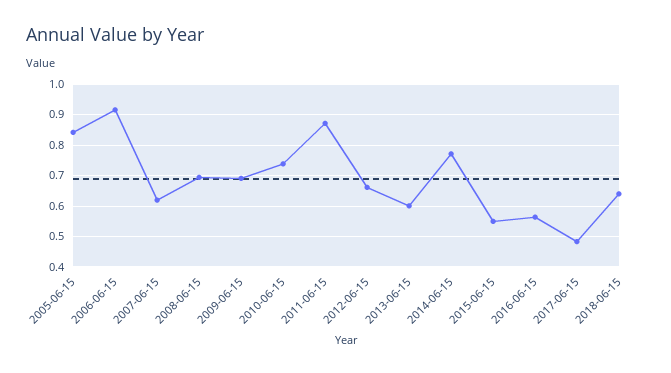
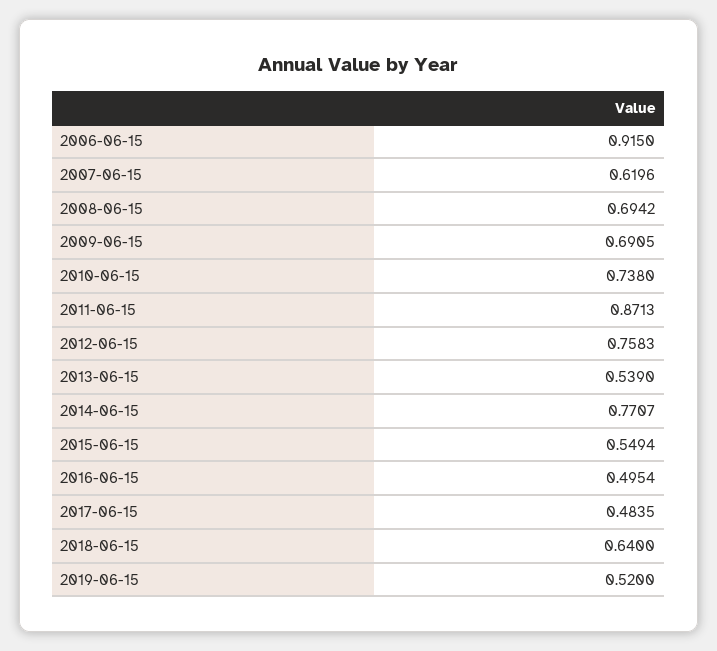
2005-06-15: 0.84 -> none
2012-06-15: 0.66 -> 0.7583
2013-06-15: 0.6 -> 0.539
2016-06-15: 0.56 -> 0.4954
2019-06-15: none -> 0.52

